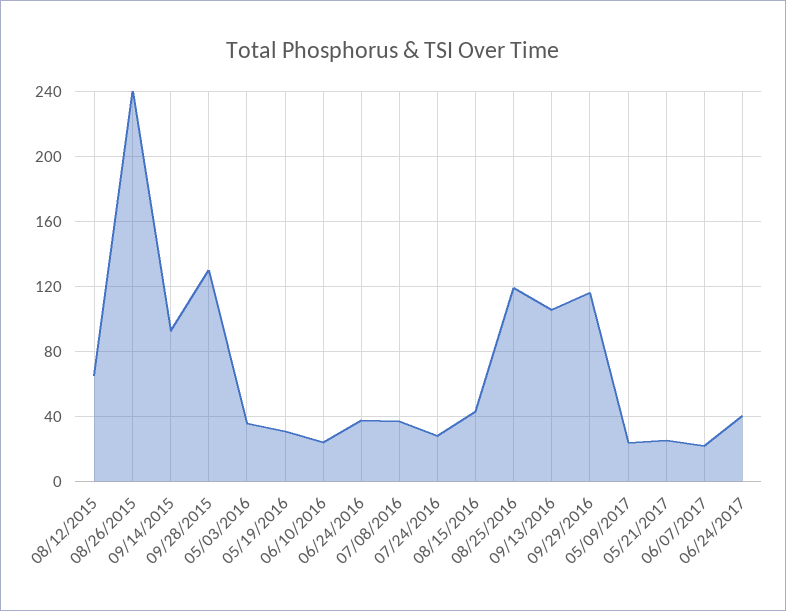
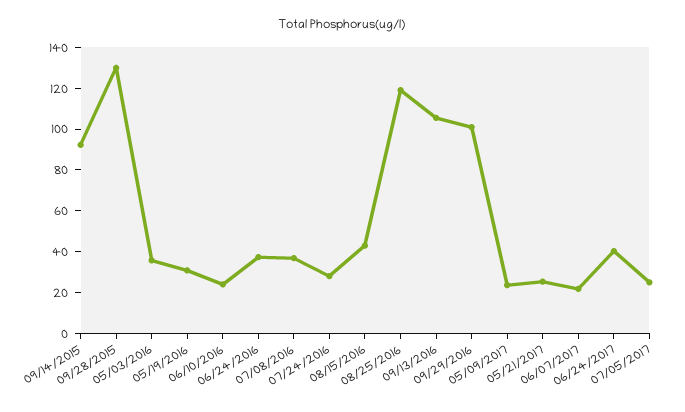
08/12/2015: 65 -> none
08/26/2015: 240 -> none
09/29/2016: 115 -> 100
07/05/2017: none -> 25

